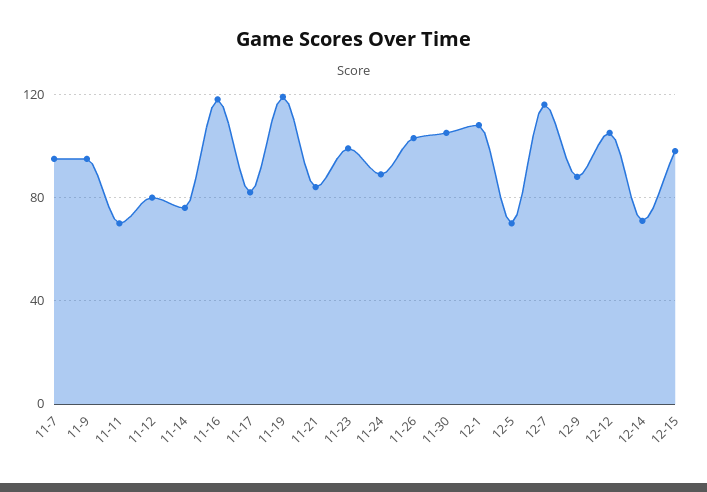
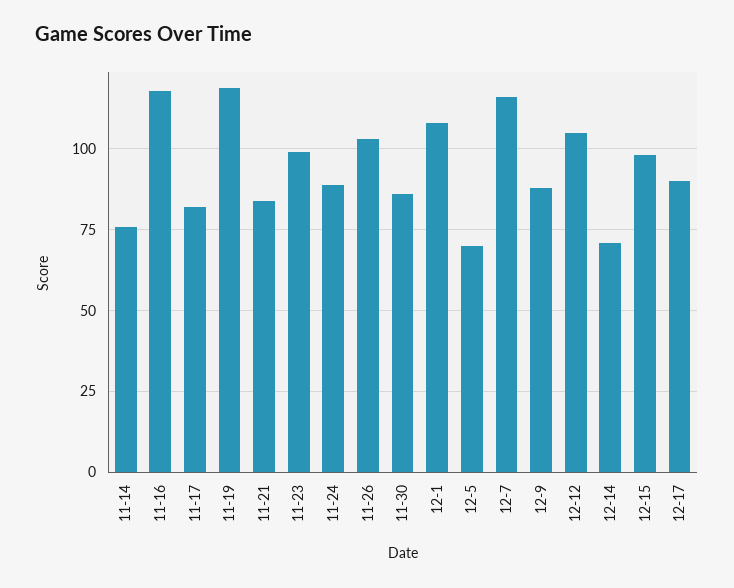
11-7: 95 -> none
11-9: 95 -> none
11-11: 70 -> none
11-12: 80 -> none
11-30: 105 -> 85
12-17: none -> 90

